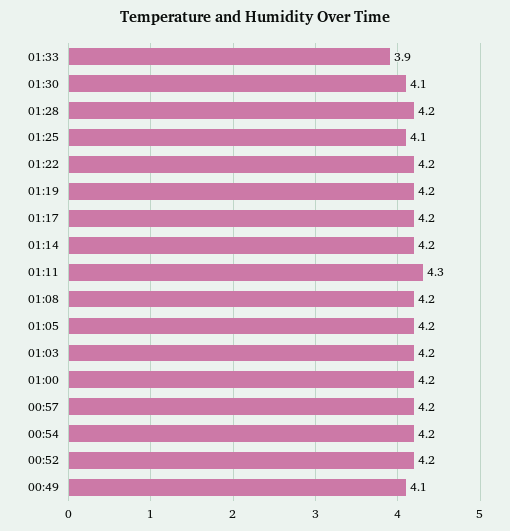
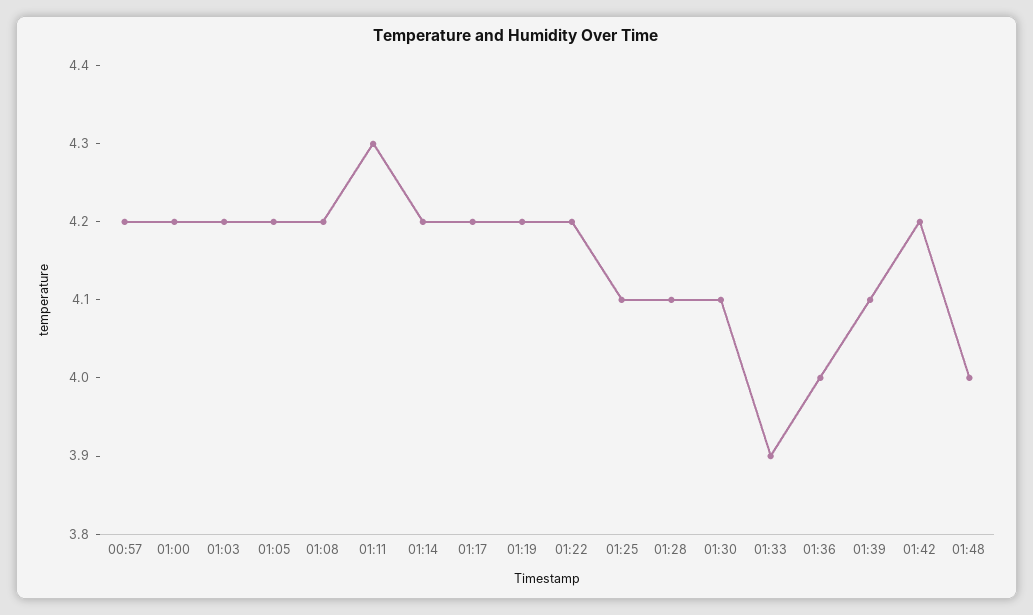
01:28: 4.2 -> 4.1
00:54: 4.2 -> none
00:52: 4.2 -> none
00:49: 4.1 -> none
01:36: none -> 4
01:39: none -> 4.1
01:42: none -> 4.2
01:48: none -> 4

